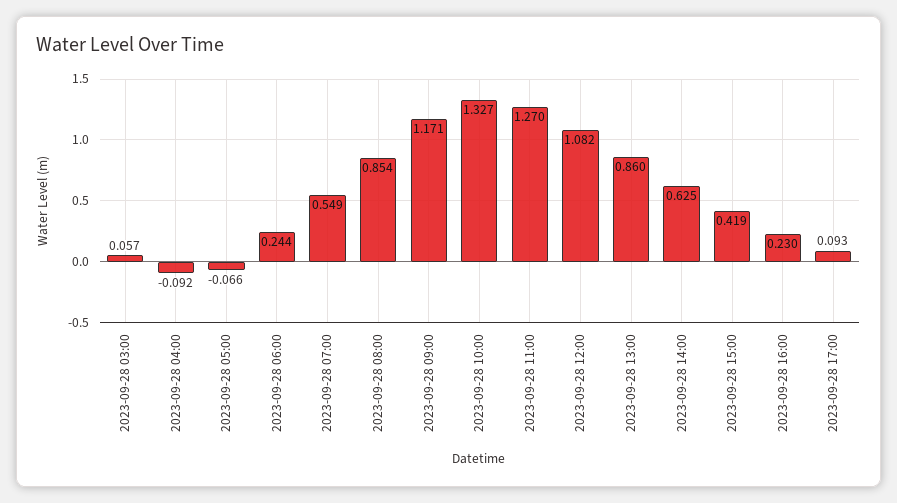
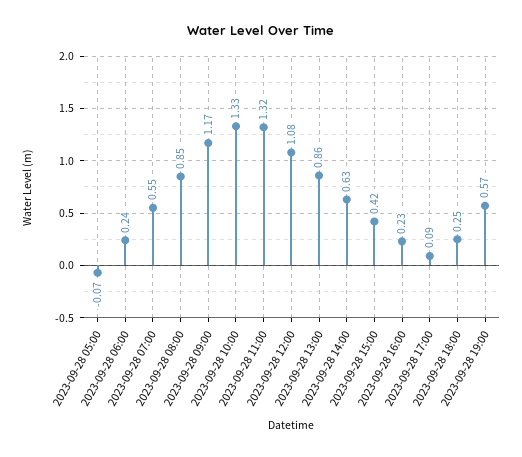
2023-09-28 03:00: 0.057 -> none
2023-09-28 04:00: -0.092 -> none
2023-09-28 11:00: 1.27 -> 1.32
2023-09-28 18:00: none -> 0.25
2023-09-28 19:00: none -> 0.57

